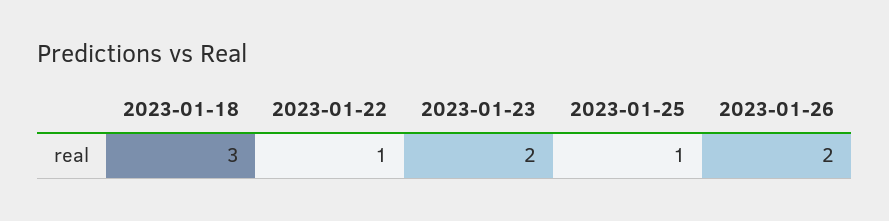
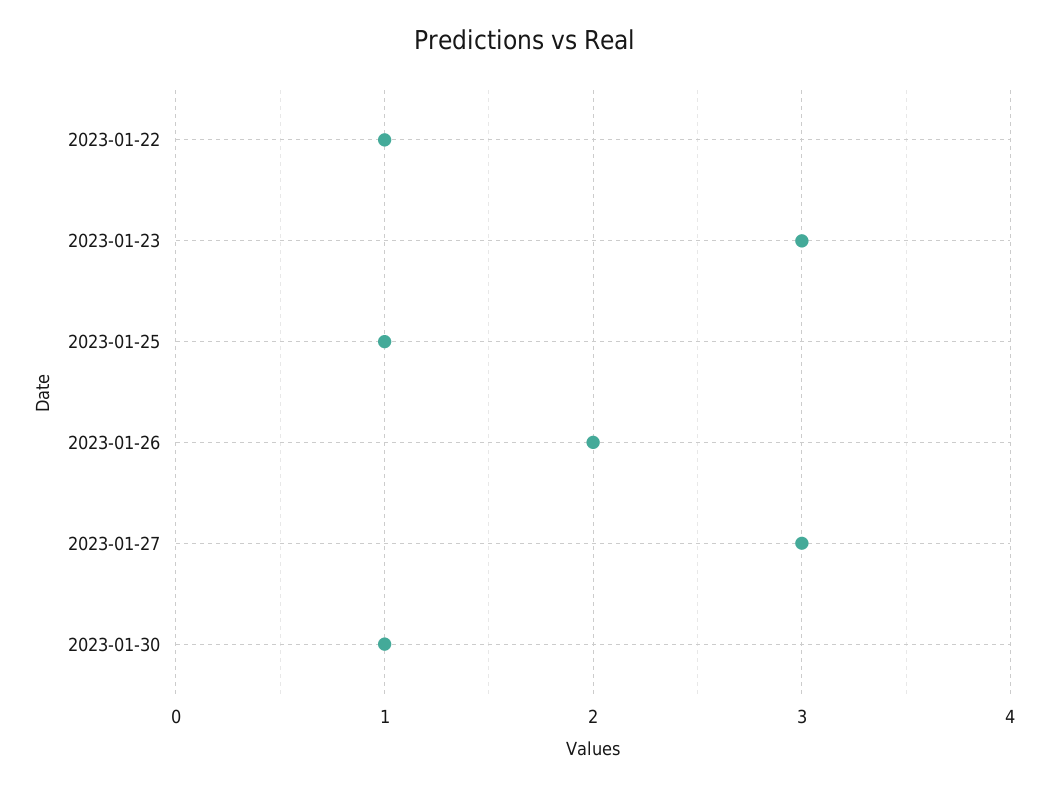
2023-01-18: 3 -> none
2023-01-23: 2 -> 3
2023-01-27: none -> 3
2023-01-30: none -> 1

